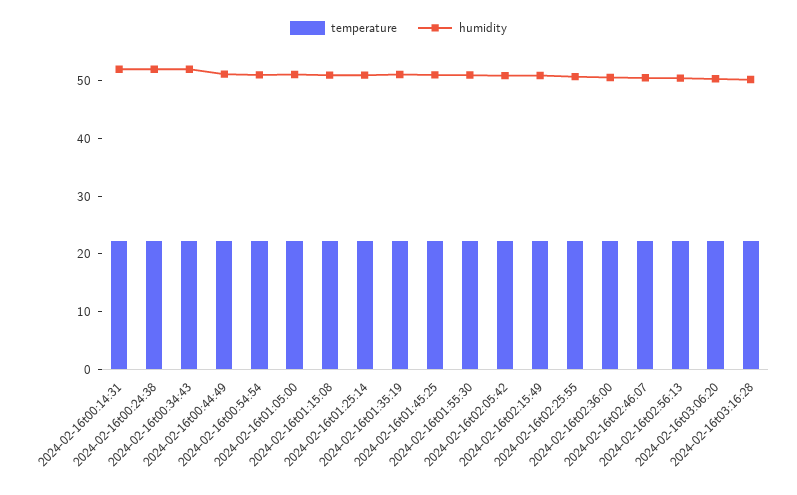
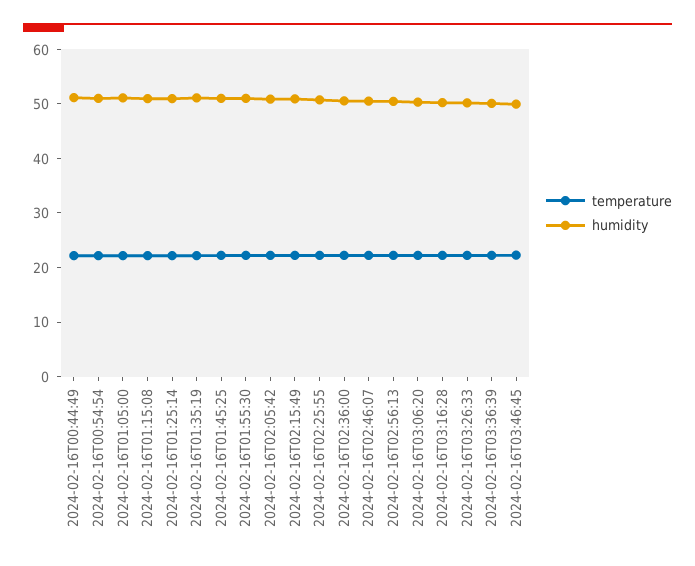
temperature, 2024-02-16t00:14:31: 22 -> none
humidity, 2024-02-16t00:14:31: 52 -> none
temperature, 2024-02-16t00:24:38: 22 -> none
humidity, 2024-02-16t00:24:38: 52 -> none
temperature, 2024-02-16t00:34:43: 22 -> none
humidity, 2024-02-16t00:34:43: 52 -> none
temperature, 2024-02-16T03:26:33: none -> 22
humidity, 2024-02-16T03:26:33: none -> 50
temperature, 2024-02-16T03:36:39: none -> 22
humidity, 2024-02-16T03:36:39: none -> 50
temperature, 2024-02-16T03:46:45: none -> 22
humidity, 2024-02-16T03:46:45: none -> 50

